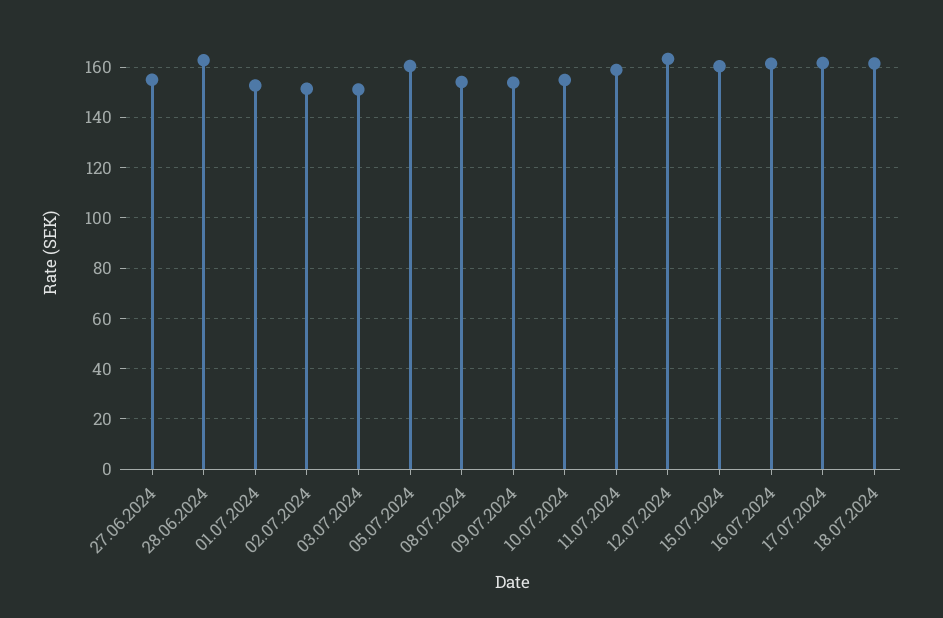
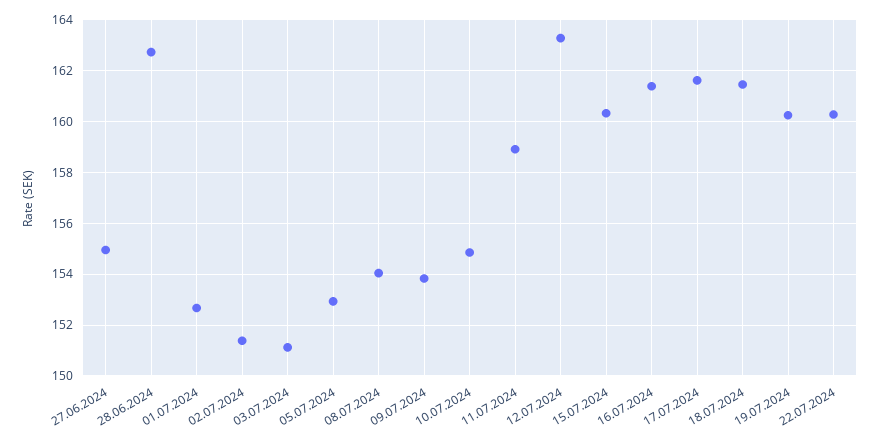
05.07.2024: 160 -> 153
19.07.2024: none -> 160.25
22.07.2024: none -> 160.25

